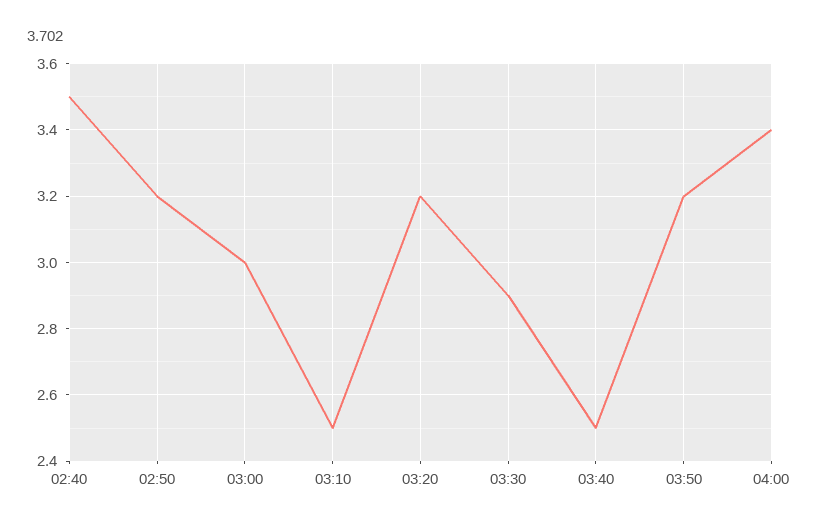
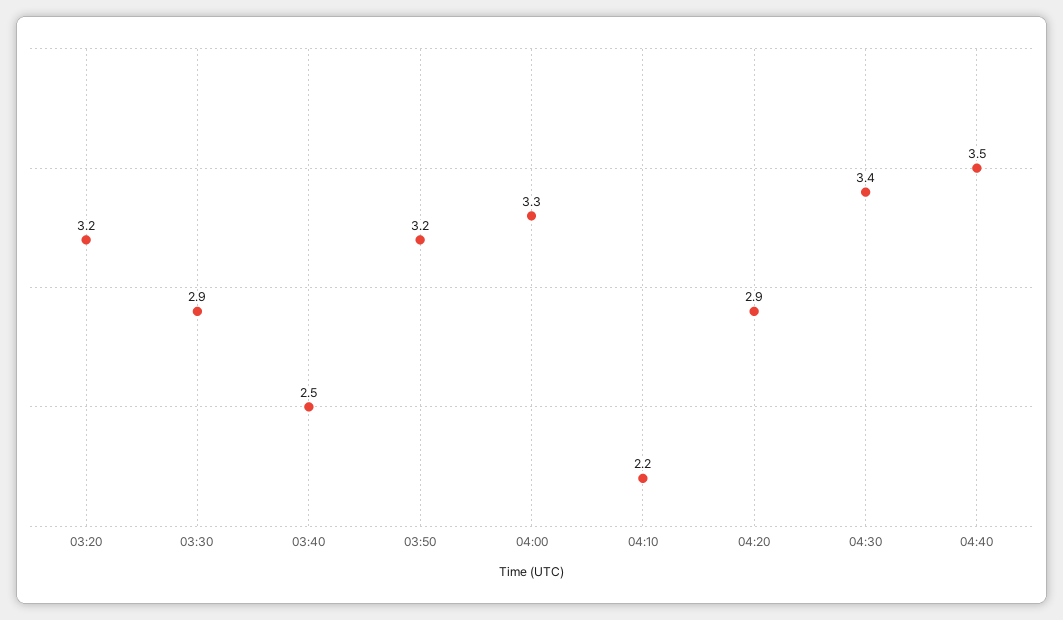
02:40: 3.5 -> none
02:50: 3.2 -> none
03:00: 3 -> none
03:10: 2.5 -> none
04:00: 3.4 -> 3.3
04:10: none -> 2.2
04:20: none -> 2.9
04:30: none -> 3.4
04:40: none -> 3.5

